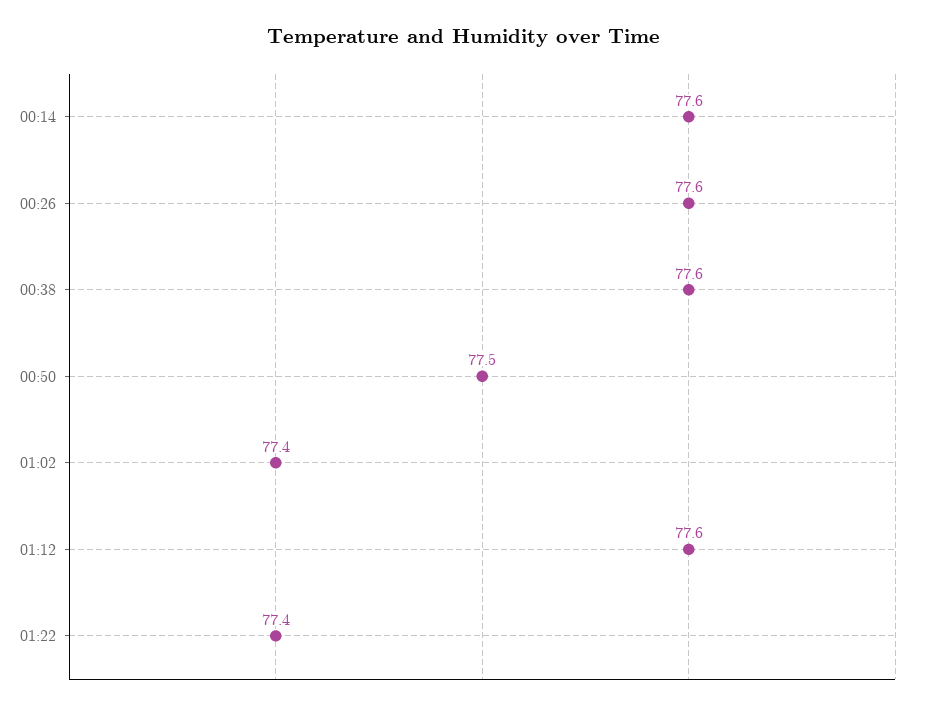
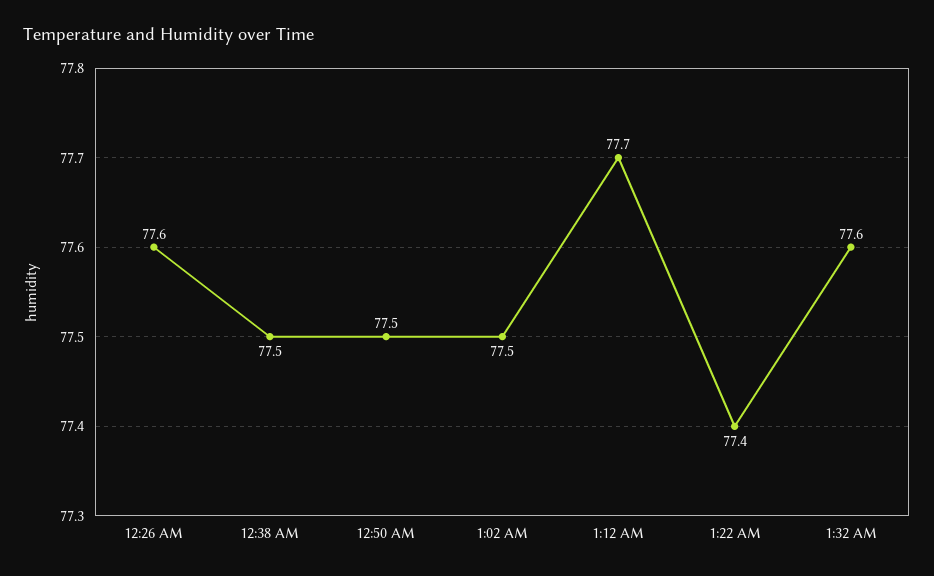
00:14: 77.6 -> none
00:38: 77.6 -> 77.5
01:02: 77.4 -> 77.5
01:12: 77.6 -> 77.7
1:32 AM: none -> 77.6

